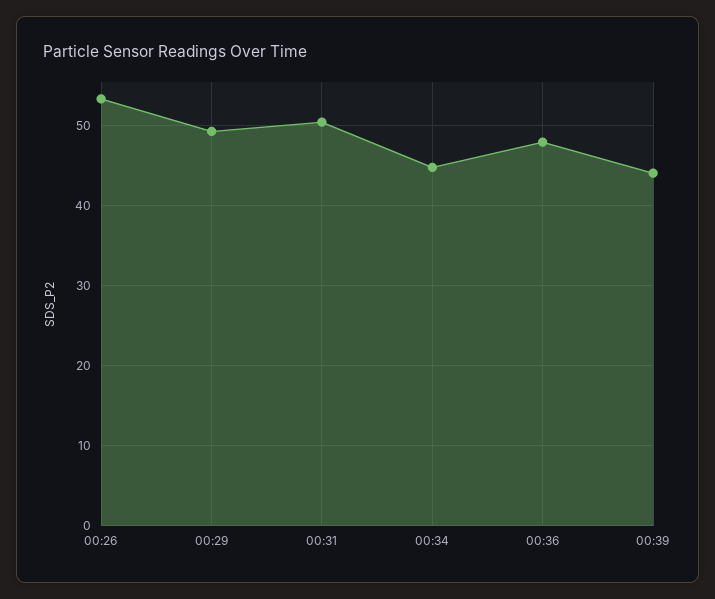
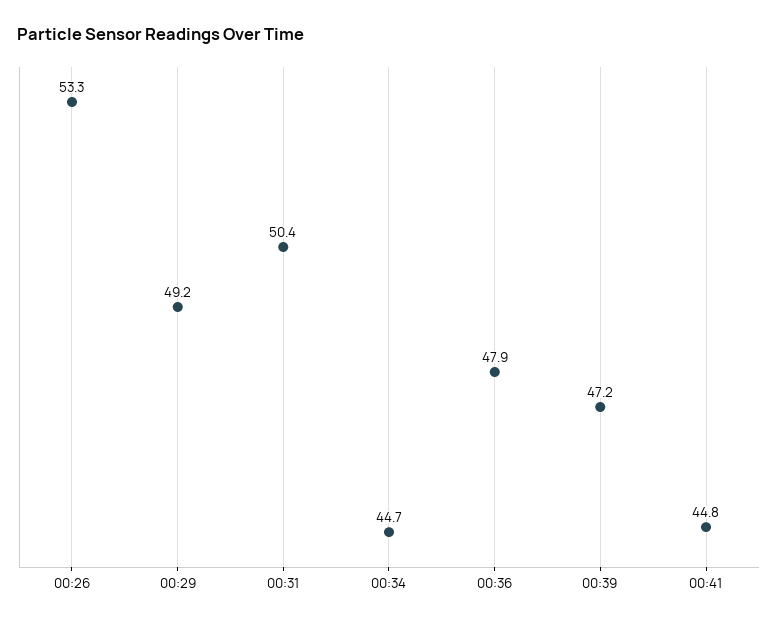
00:39: 44 -> 47.2
00:41: none -> 44.8

